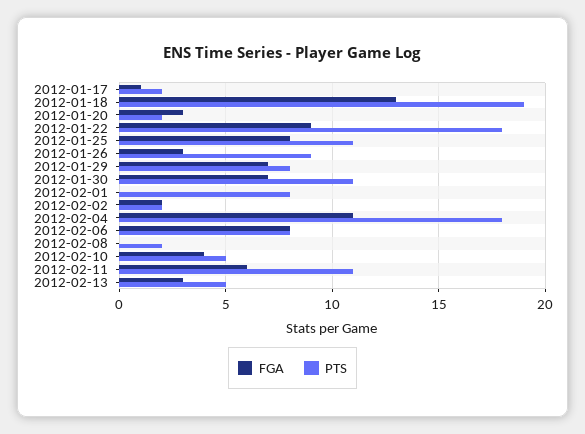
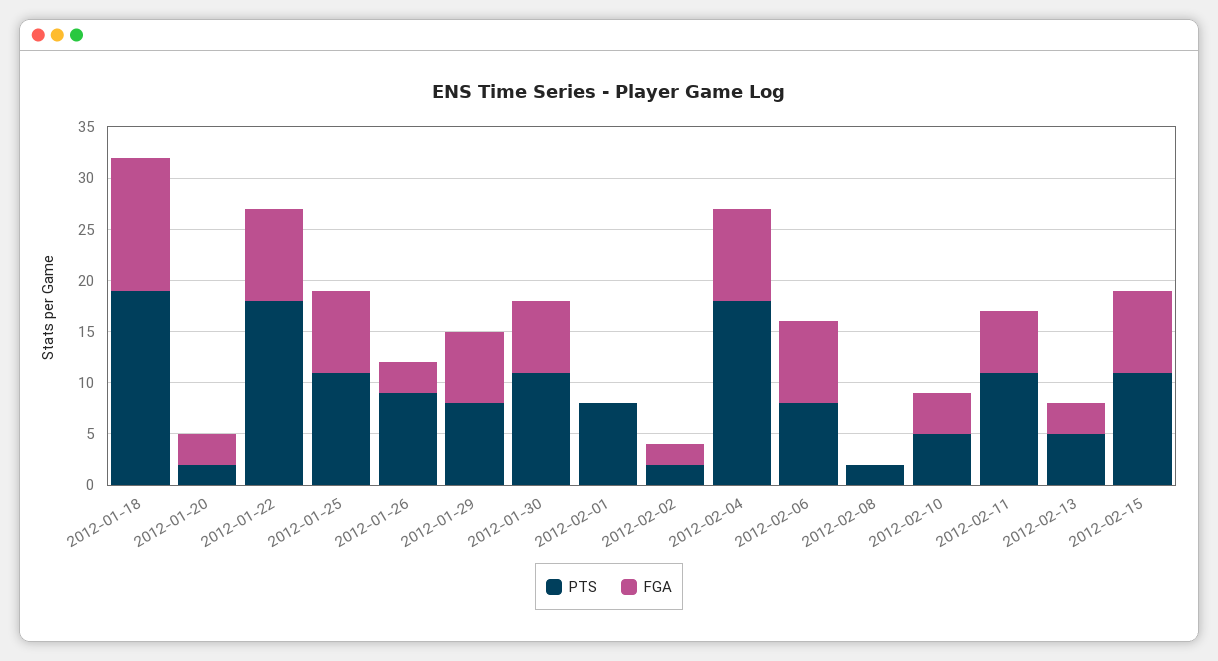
FGA, 2012-01-17: 1 -> none
PTS, 2012-01-17: 2 -> none
FGA, 2012-02-04: 11 -> 9
PTS, 2012-02-15: none -> 11
FGA, 2012-02-15: none -> 8

